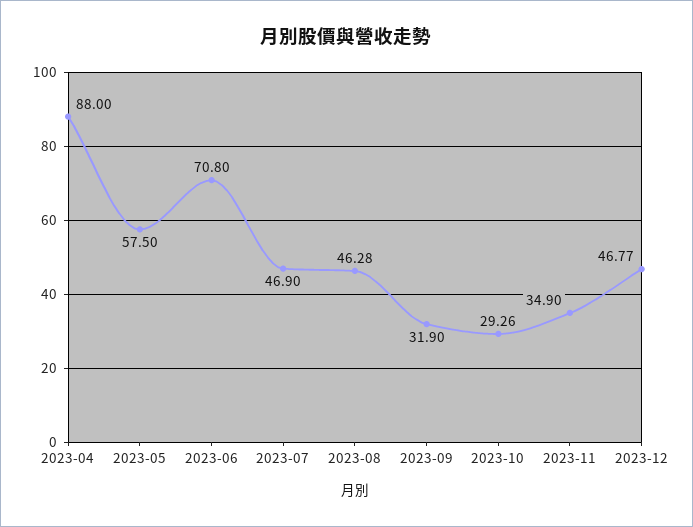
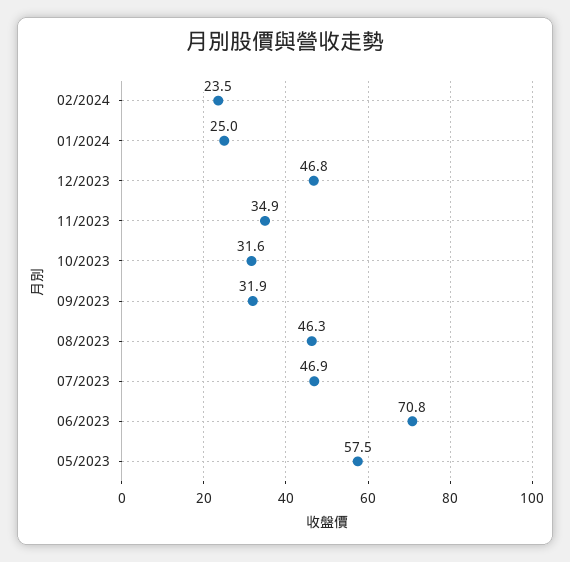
2023-04: 88 -> none
2023-10: 29.26 -> 31.6
02/2024: none -> 23.5
01/2024: none -> 25

